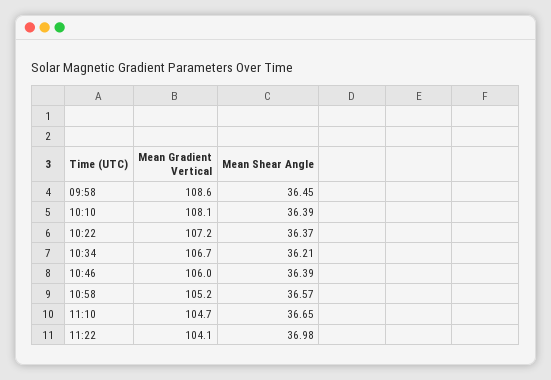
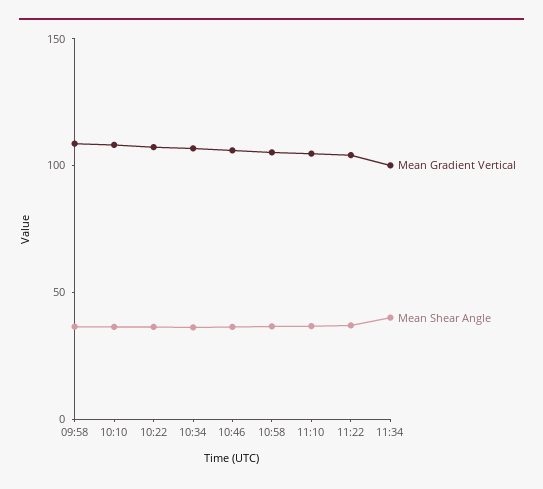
Mean Gradient Vertical, 11:34: none -> 100
Mean Shear Angle, 11:34: none -> 40

